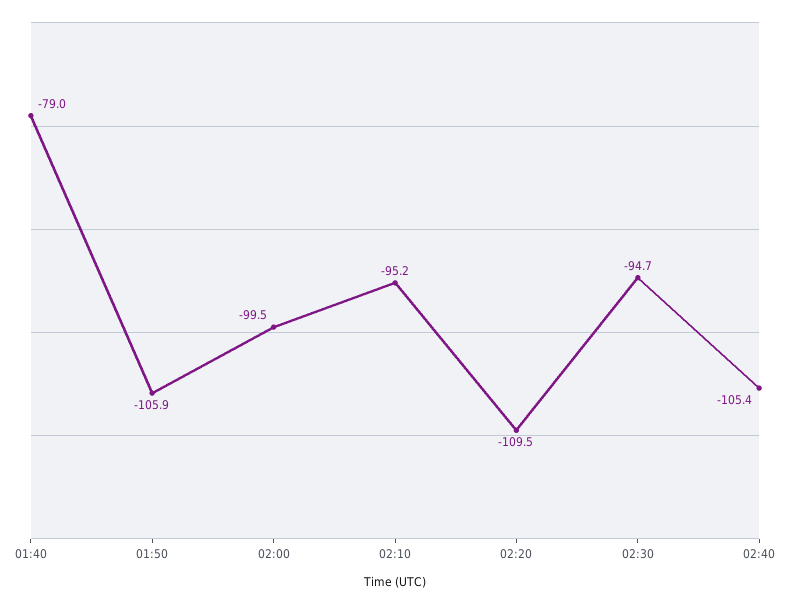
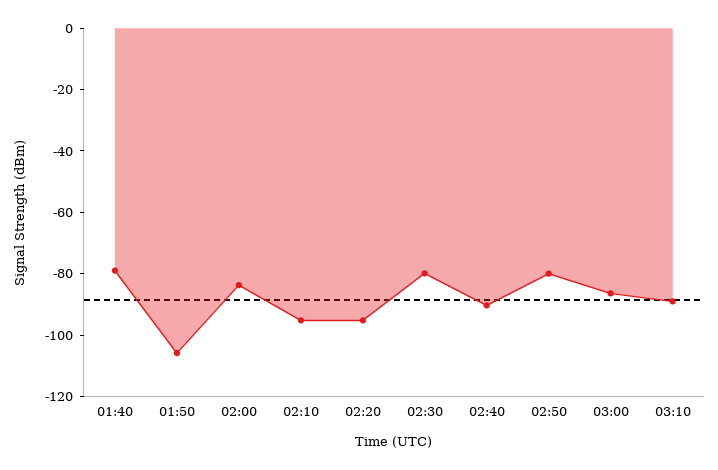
02:00: -99.5 -> -85
02:20: -109.5 -> -95
02:30: -94.7 -> -80
02:40: -105.4 -> -90
02:50: none -> -80
03:00: none -> -85
03:10: none -> -90

